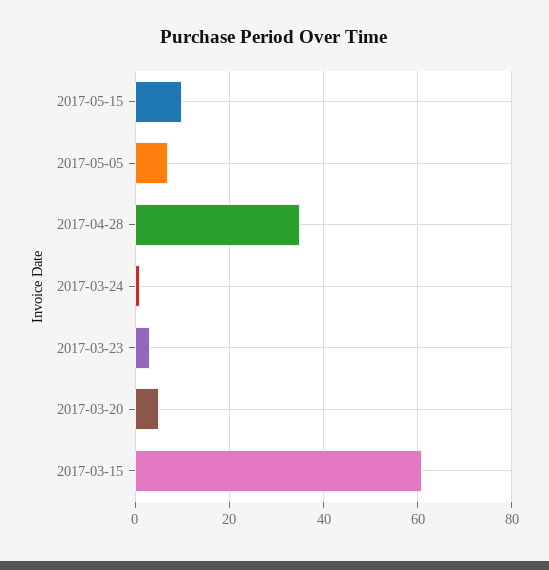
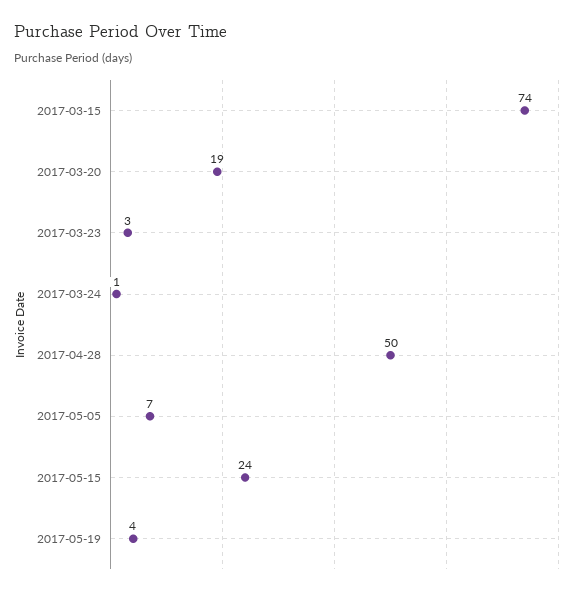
2017-05-15: 10 -> 24
2017-04-28: 35 -> 50
2017-03-20: 5 -> 19
2017-03-15: 60 -> 74
2017-05-19: none -> 4

